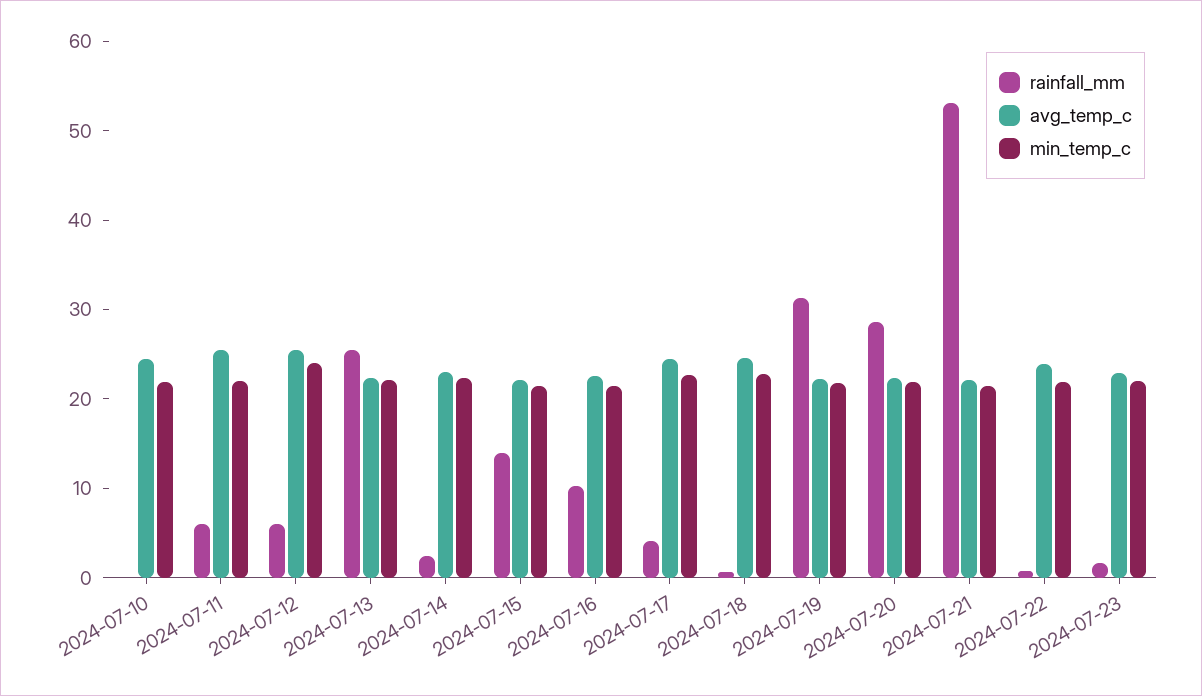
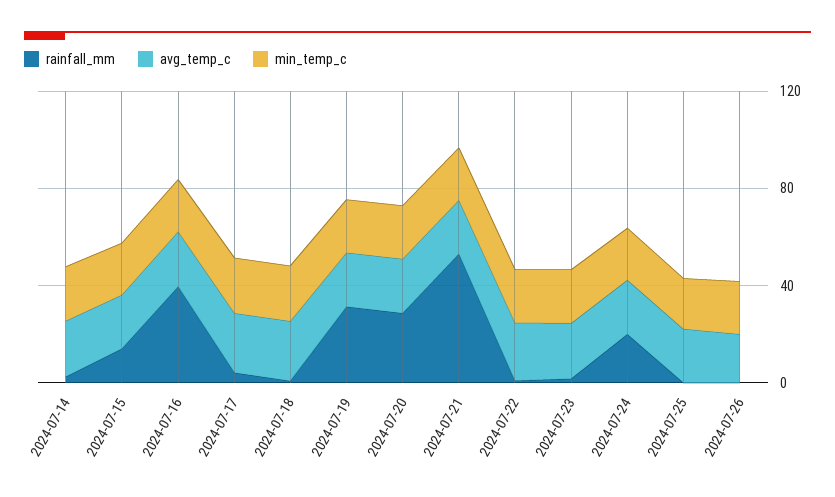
rainfall_mm, 2024-07-10: 0 -> none
avg_temp_c, 2024-07-10: 24 -> none
min_temp_c, 2024-07-10: 22 -> none
rainfall_mm, 2024-07-11: 6 -> none
avg_temp_c, 2024-07-11: 26 -> none
min_temp_c, 2024-07-11: 22 -> none
rainfall_mm, 2024-07-12: 6 -> none
avg_temp_c, 2024-07-12: 26 -> none
min_temp_c, 2024-07-12: 24 -> none
rainfall_mm, 2024-07-13: 26 -> none
avg_temp_c, 2024-07-13: 22 -> none
min_temp_c, 2024-07-13: 22 -> none
rainfall_mm, 2024-07-16: 10 -> 40
rainfall_mm, 2024-07-24: none -> 20
avg_temp_c, 2024-07-24: none -> 20
min_temp_c, 2024-07-24: none -> 20
rainfall_mm, 2024-07-25: none -> 0
avg_temp_c, 2024-07-25: none -> 20
min_temp_c, 2024-07-25: none -> 20
rainfall_mm, 2024-07-26: none -> 0
avg_temp_c, 2024-07-26: none -> 20
min_temp_c, 2024-07-26: none -> 20

